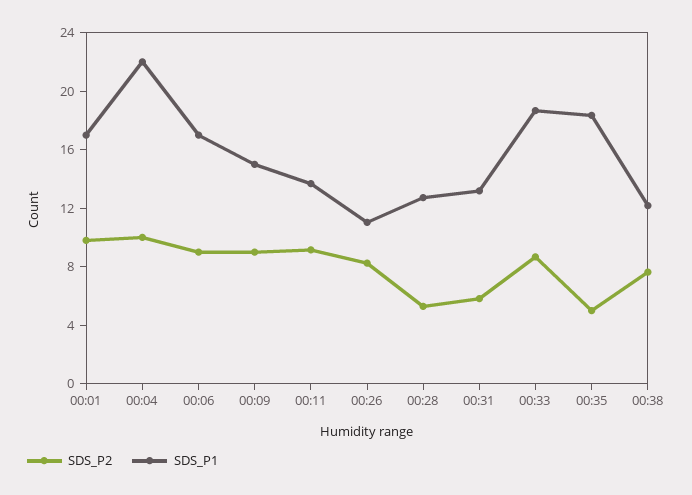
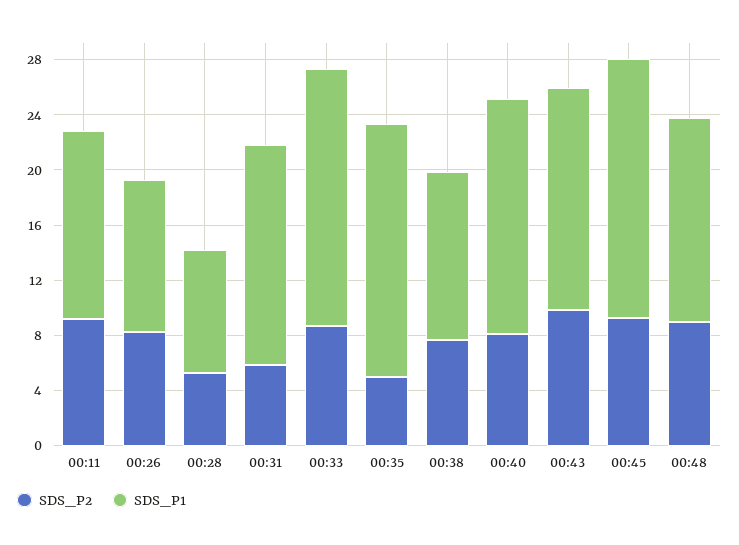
SDS_P2, 00:01: 10 -> none
SDS_P1, 00:01: 17 -> none
SDS_P2, 00:04: 10 -> none
SDS_P1, 00:04: 22 -> none
SDS_P2, 00:06: 9 -> none
SDS_P1, 00:06: 17 -> none
SDS_P2, 00:09: 9 -> none
SDS_P1, 00:09: 15 -> none
SDS_P1, 00:28: 13 -> 9
SDS_P1, 00:31: 13 -> 16
SDS_P2, 00:40: none -> 8
SDS_P1, 00:40: none -> 17
SDS_P2, 00:43: none -> 10
SDS_P1, 00:43: none -> 16
SDS_P2, 00:45: none -> 9
SDS_P1, 00:45: none -> 19
SDS_P2, 00:48: none -> 9
SDS_P1, 00:48: none -> 15

